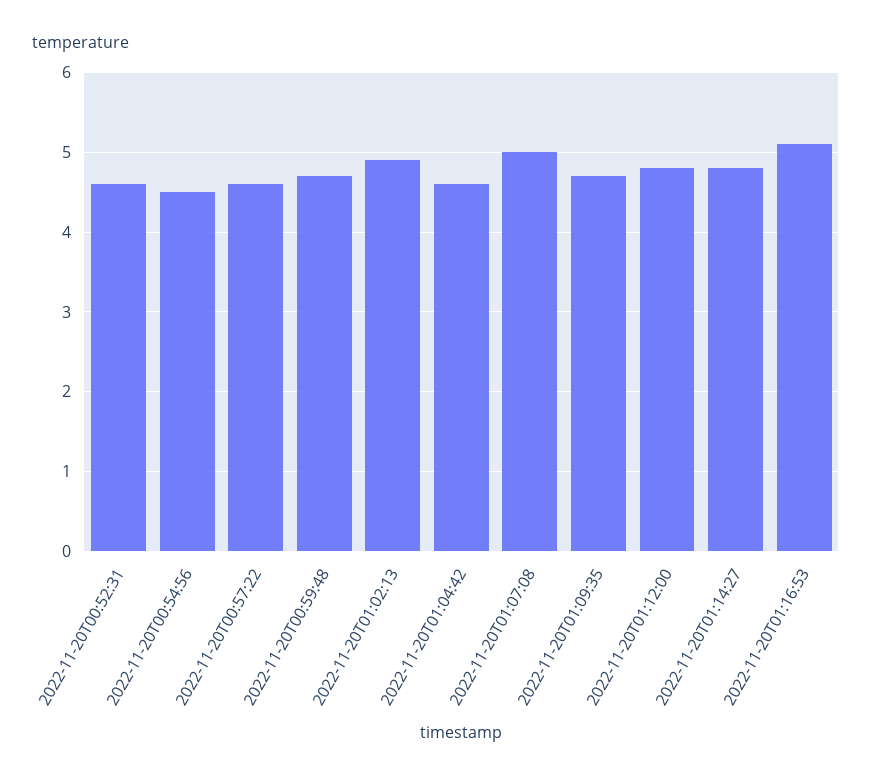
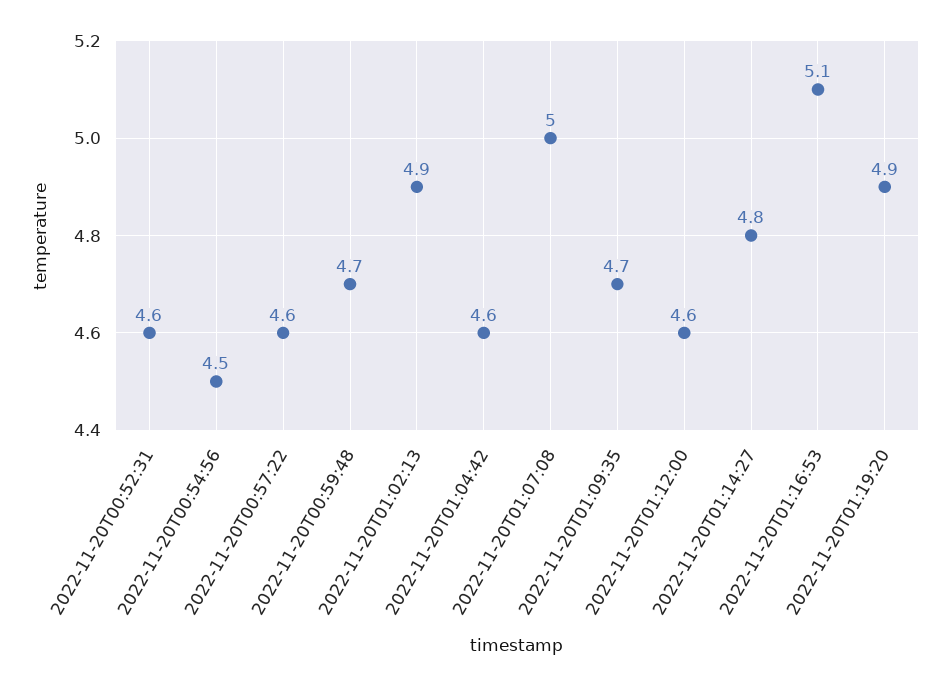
2022-11-20T01:12:00: 4.8 -> 4.6
2022-11-20T01:19:20: none -> 4.9

